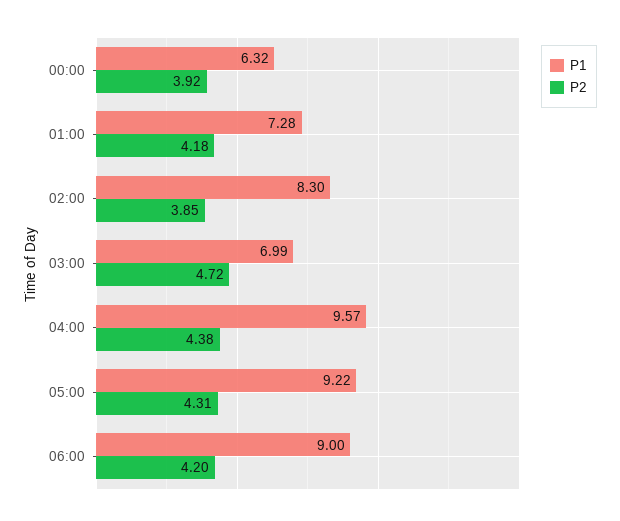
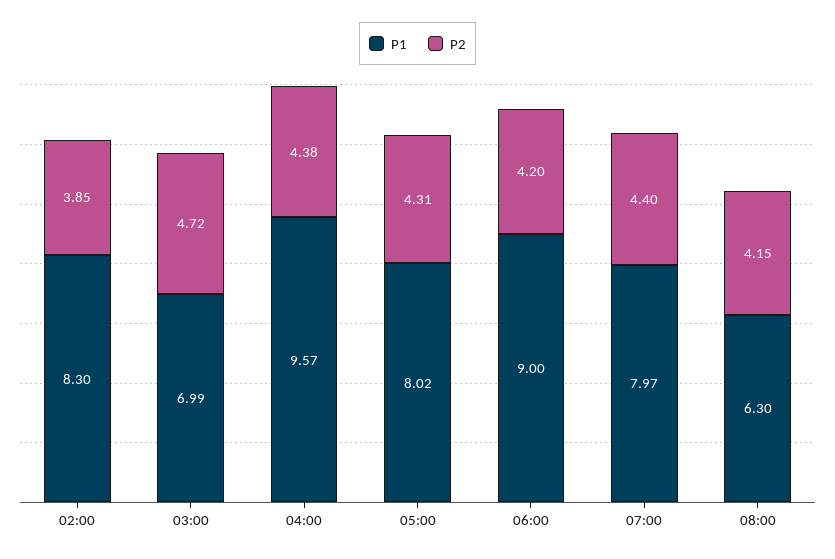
P1, 00:00: 6.32 -> none
P2, 00:00: 3.92 -> none
P1, 01:00: 7.28 -> none
P2, 01:00: 4.18 -> none
P1, 05:00: 9.22 -> 8.02
P1, 07:00: none -> 7.97
P2, 07:00: none -> 4.4
P1, 08:00: none -> 6.3
P2, 08:00: none -> 4.15

